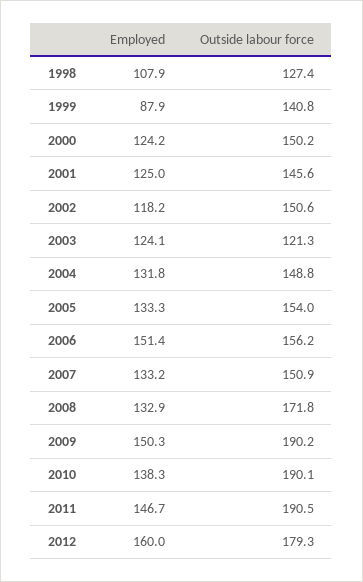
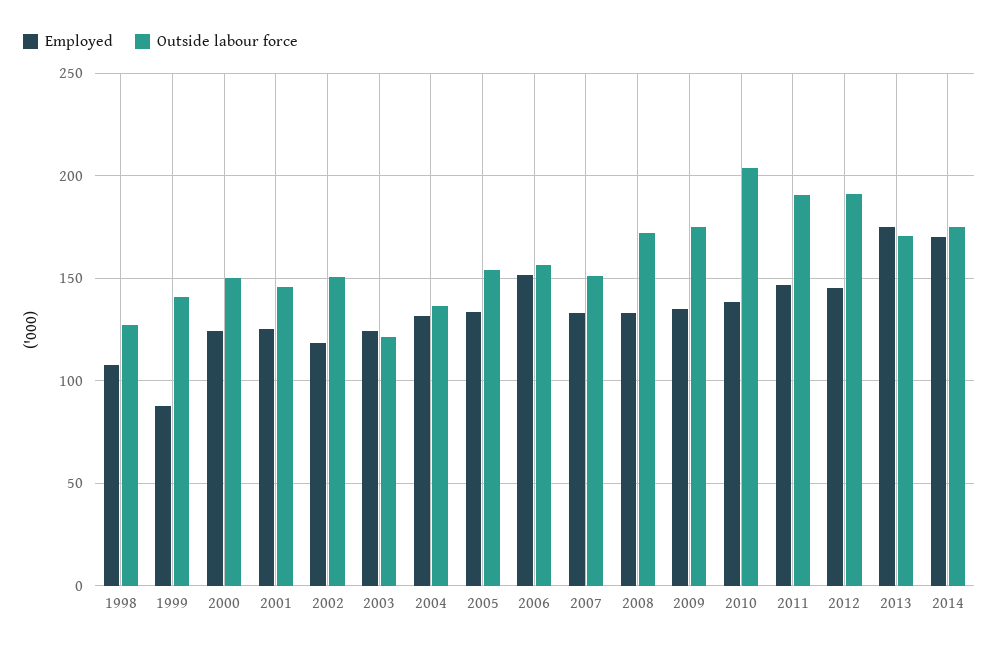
Outside labour force, 2004: 148.8 -> 135
Employed, 2009: 150.3 -> 135
Outside labour force, 2009: 190.2 -> 175
Outside labour force, 2010: 190.1 -> 205
Employed, 2012: 160 -> 145
Outside labour force, 2012: 179.3 -> 190
Employed, 2013: none -> 175
Outside labour force, 2013: none -> 170
Employed, 2014: none -> 170
Outside labour force, 2014: none -> 175

